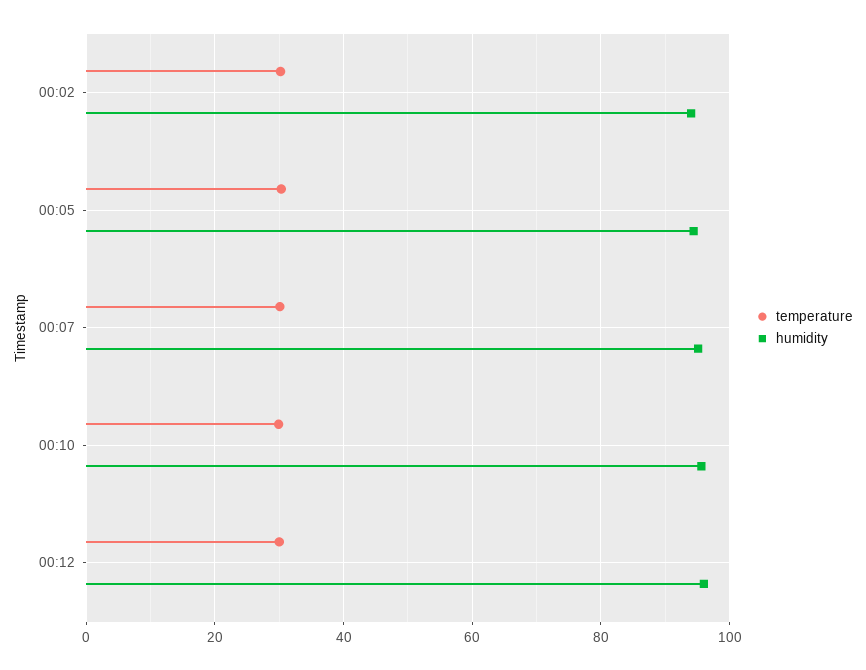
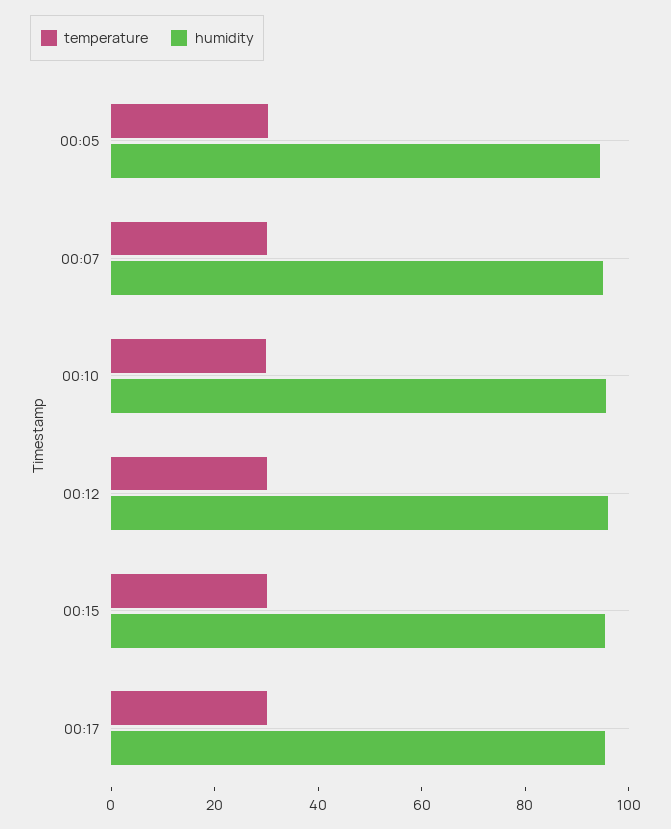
temperature, 00:02: 30 -> none
humidity, 00:02: 94 -> none
temperature, 00:15: none -> 30
humidity, 00:15: none -> 95
temperature, 00:17: none -> 30
humidity, 00:17: none -> 95

